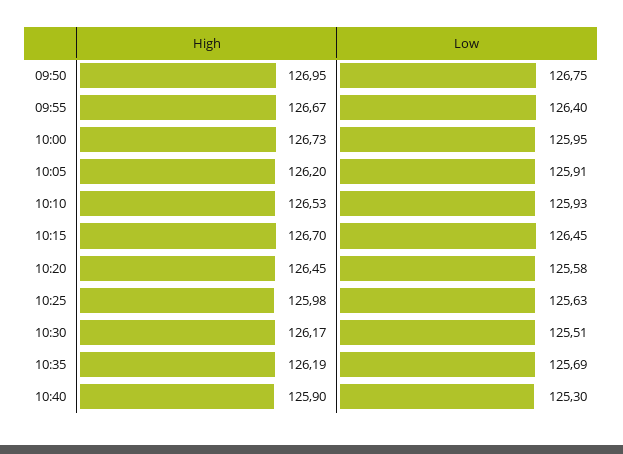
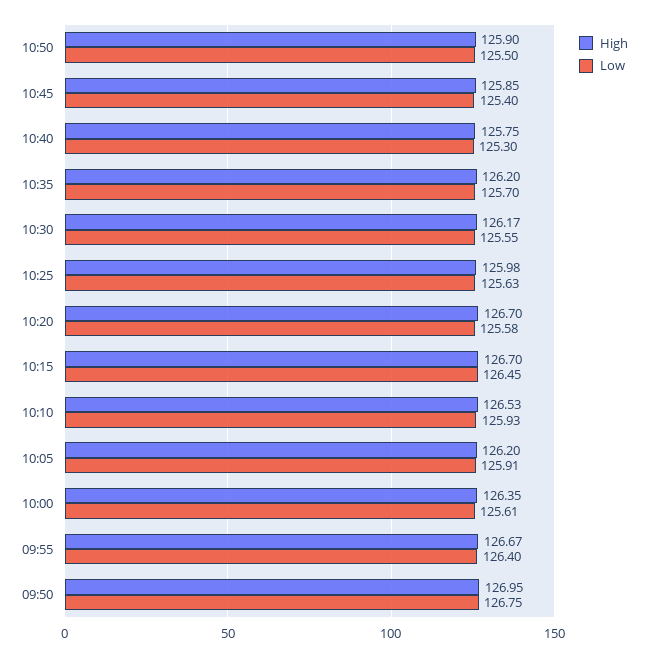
High, 10:00: 126.73 -> 126.35
Low, 10:00: 125.95 -> 125.61
High, 10:20: 126.45 -> 126.7
Low, 10:30: 125.51 -> 125.55
High, 10:35: 126.19 -> 126.2
Low, 10:35: 125.69 -> 125.7
High, 10:40: 125.9 -> 125.75
High, 10:50: none -> 125.9
Low, 10:50: none -> 125.5
High, 10:45: none -> 125.85
Low, 10:45: none -> 125.4

